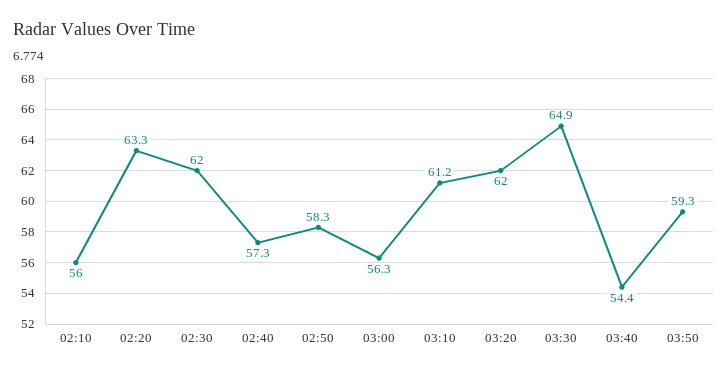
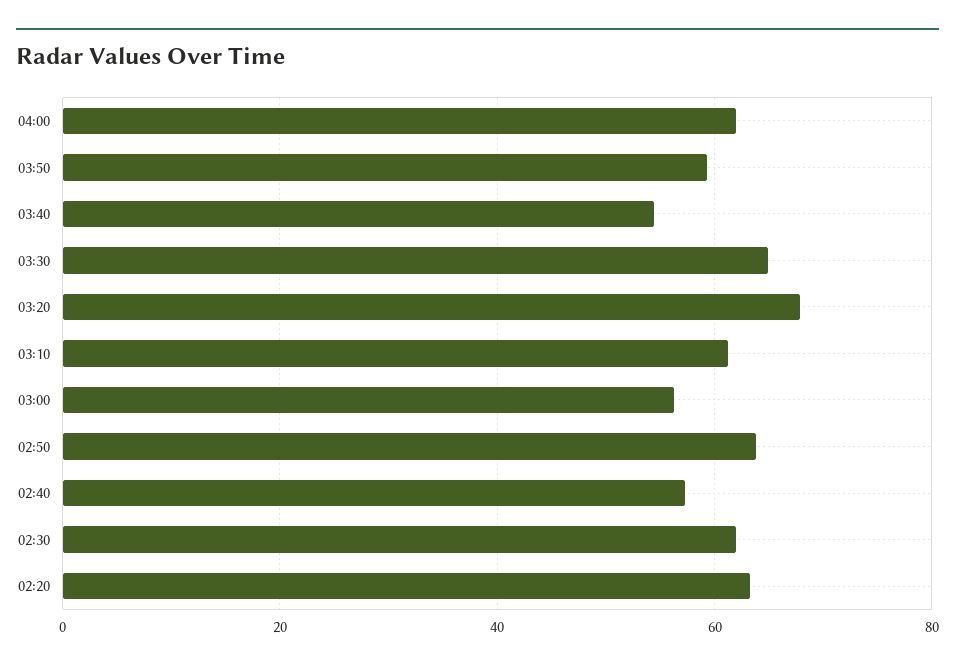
02:10: 56 -> none
02:50: 58.3 -> 64
03:20: 62 -> 68
04:00: none -> 62

